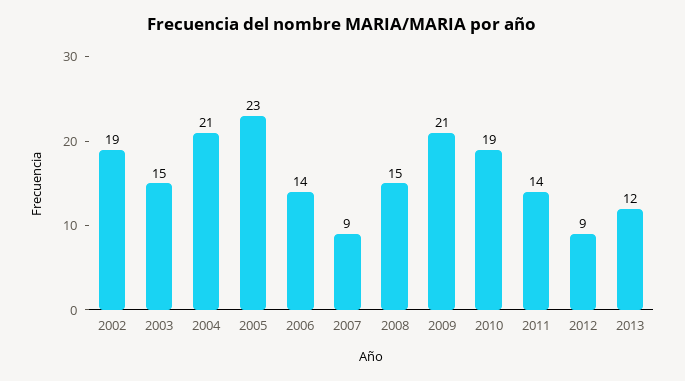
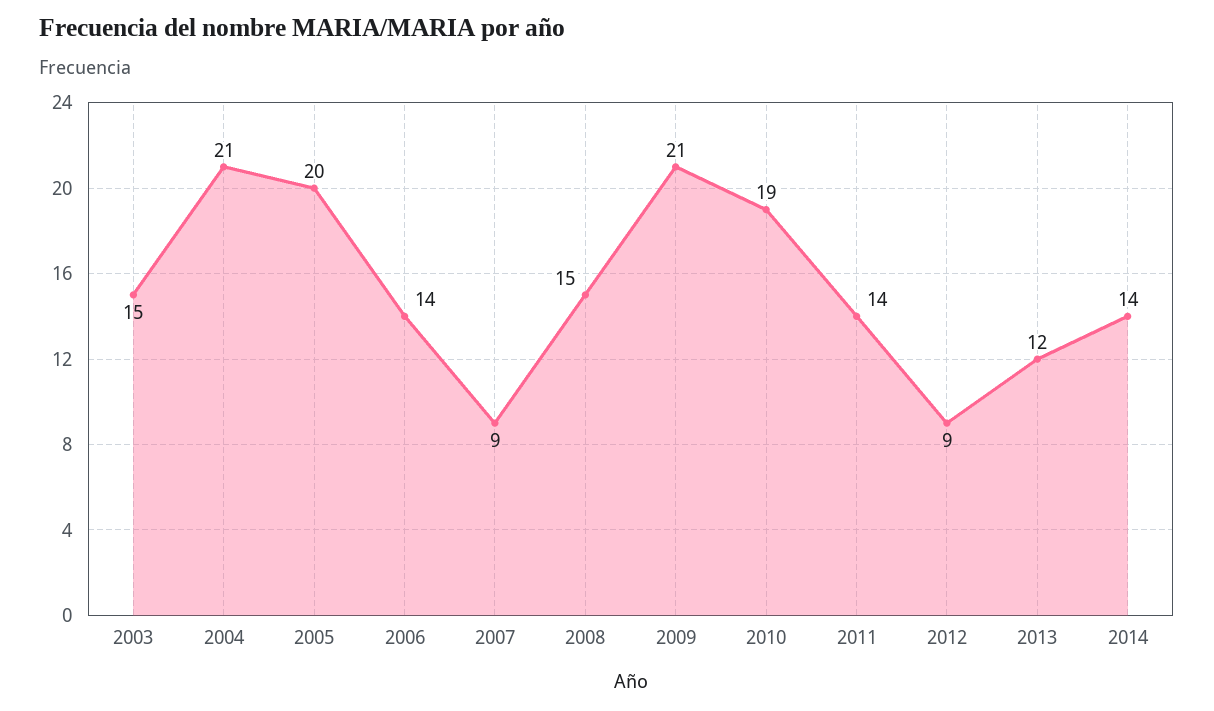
2002: 19 -> none
2005: 23 -> 20
2014: none -> 14

